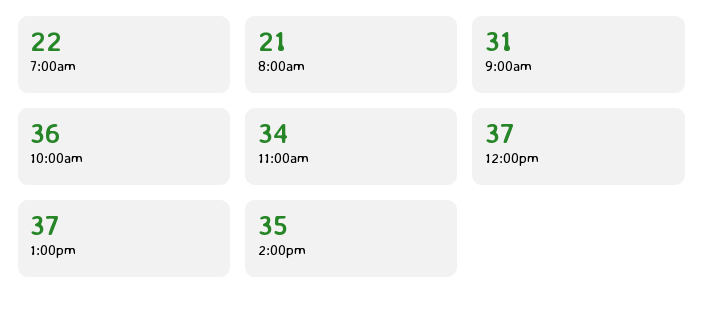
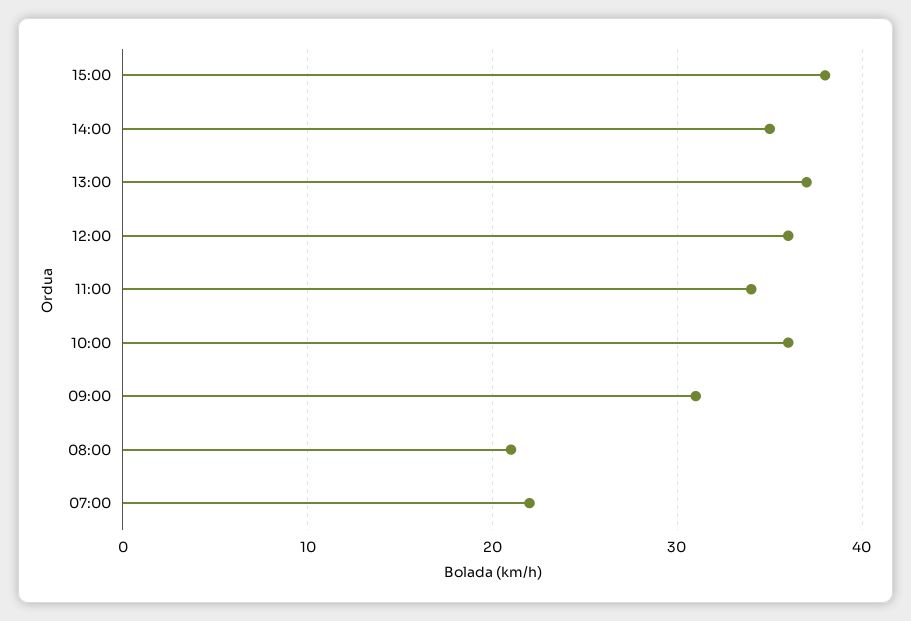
12:00pm: 37 -> 36
15:00: none -> 38

